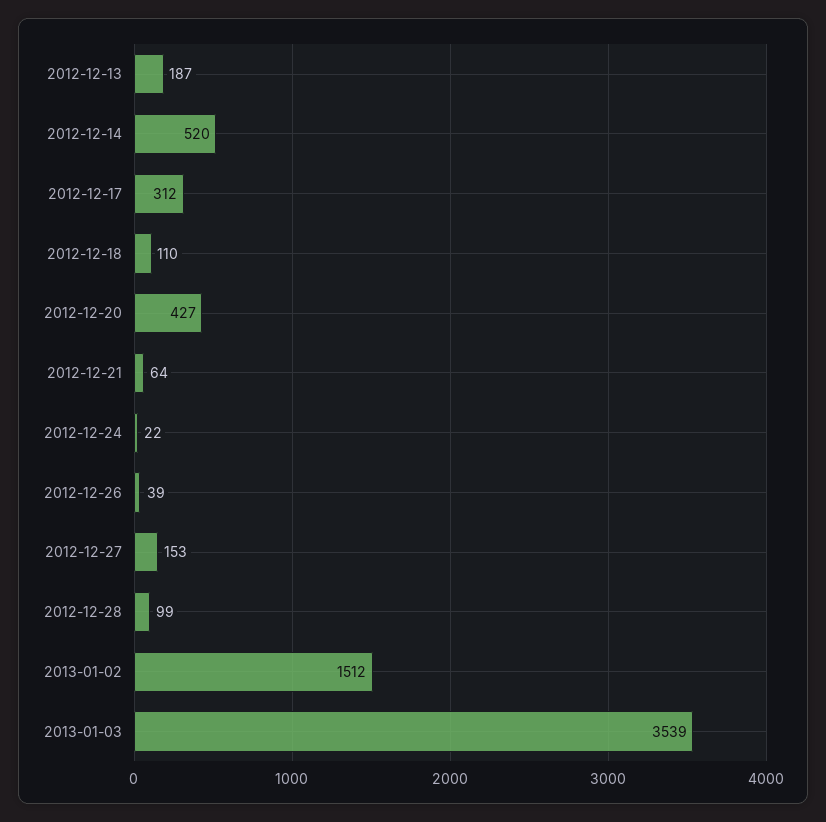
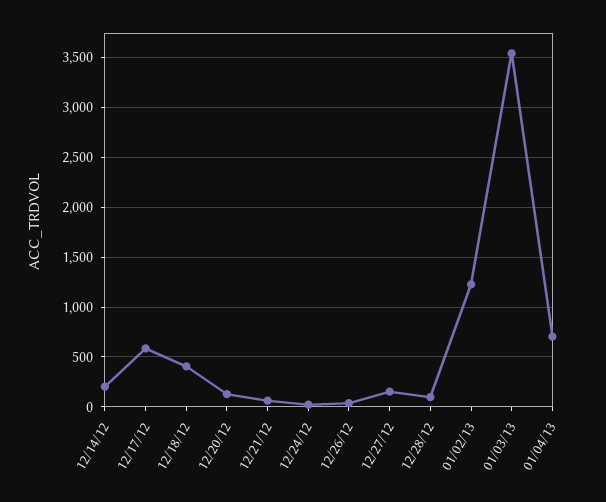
2012-12-13: 187 -> none
2012-12-14: 520 -> 200
2012-12-17: 312 -> 600
2012-12-18: 110 -> 400
2012-12-20: 427 -> 100
2013-01-02: 1512 -> 1200
01/04/13: none -> 700

